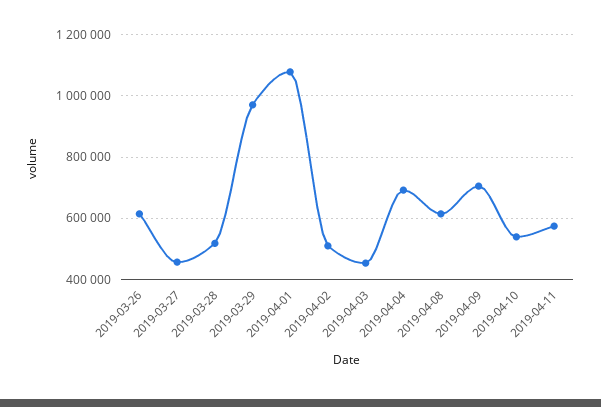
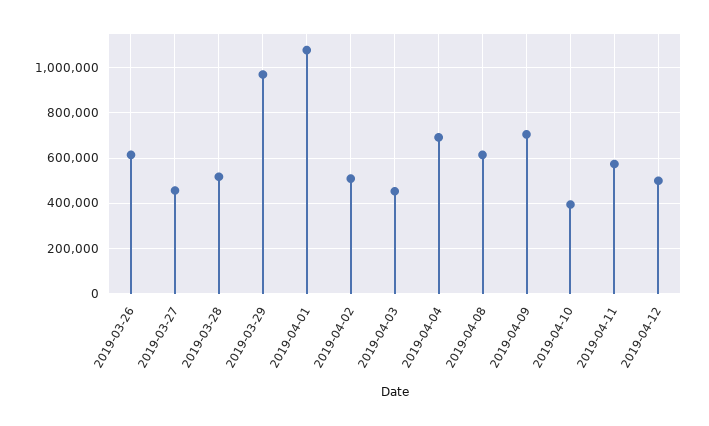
2019-04-10: 540000 -> 400000
2019-04-12: none -> 500000

